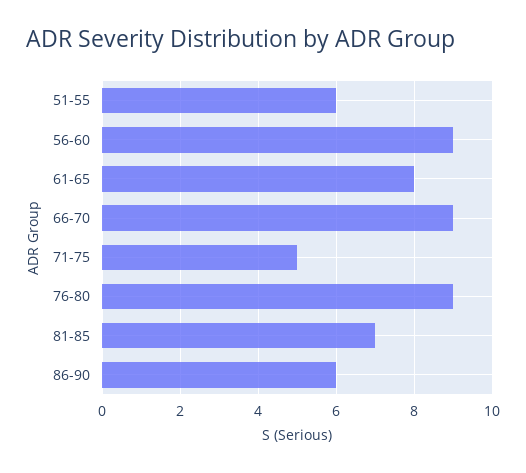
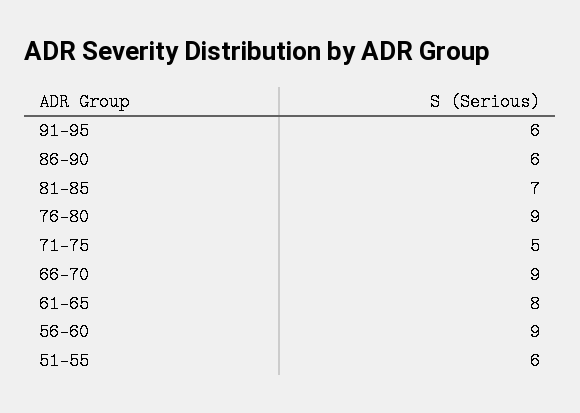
91-95: none -> 6

